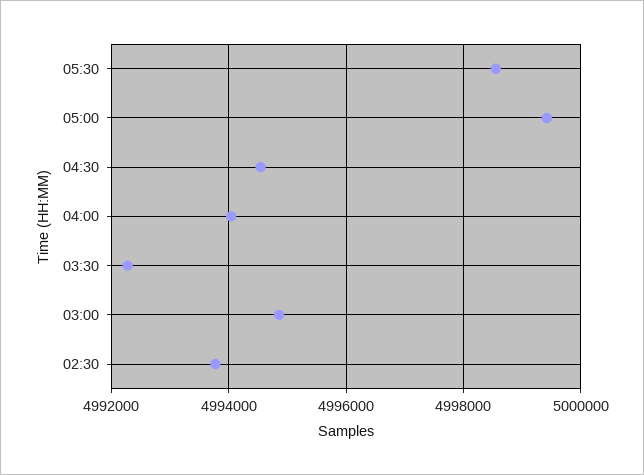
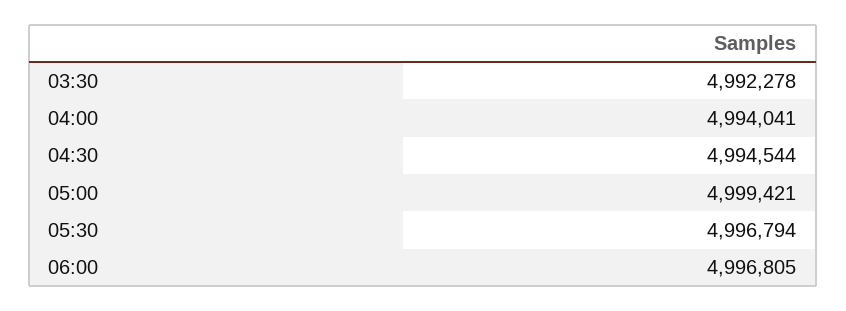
05:30: 4998600 -> 4996794
03:00: 4994800 -> none
02:30: 4993800 -> none
06:00: none -> 4996805

